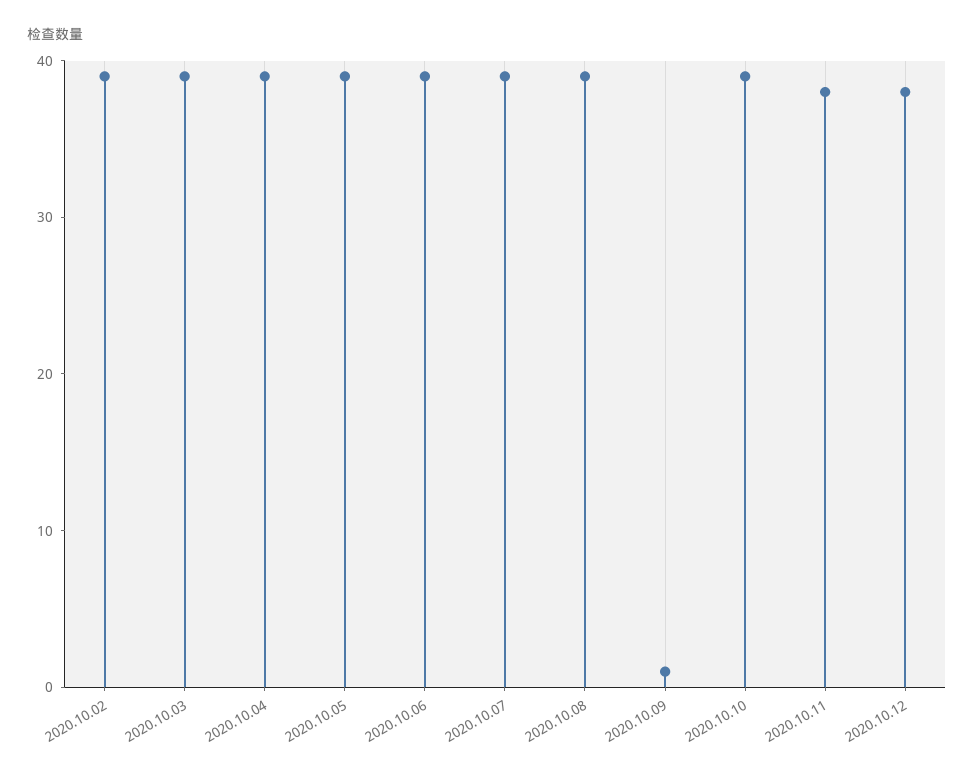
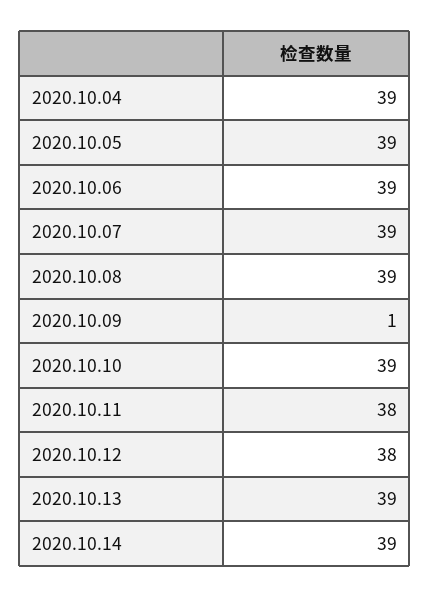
2020.10.02: 39 -> none
2020.10.03: 39 -> none
2020.10.13: none -> 39
2020.10.14: none -> 39

